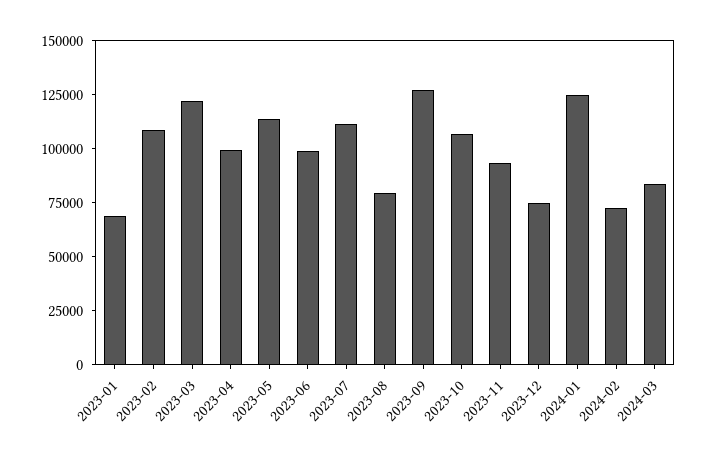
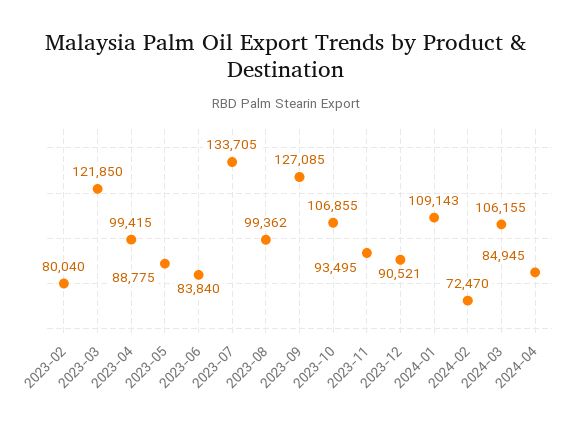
2023-01: 70000 -> none
2023-02: 110000 -> 80040
2023-05: 115000 -> 88775
2023-06: 100000 -> 83840
2023-07: 110000 -> 133705
2023-08: 80000 -> 99362
2023-12: 75000 -> 90521
2024-01: 125000 -> 109143
2024-03: 85000 -> 106155
2024-04: none -> 84945

